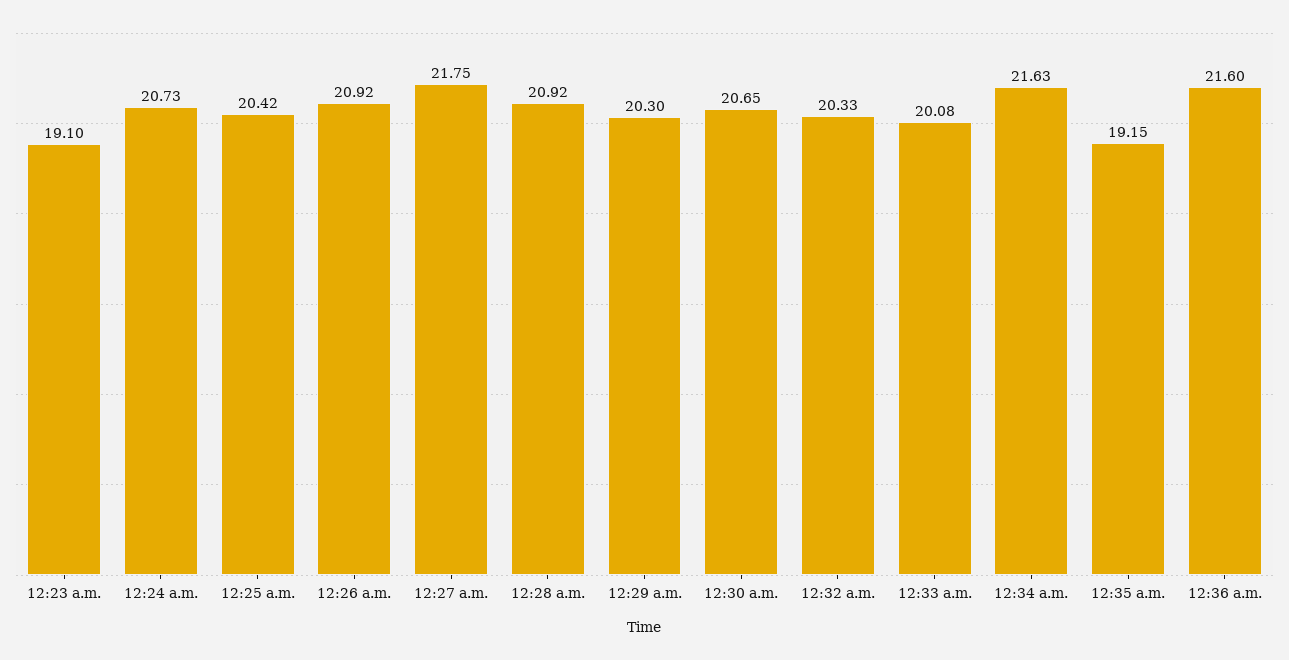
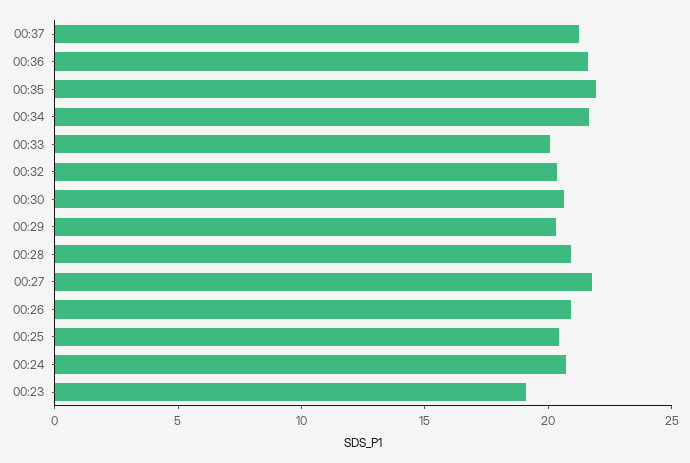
12:35 a.m.: 19.15 -> 22
00:37: none -> 21

